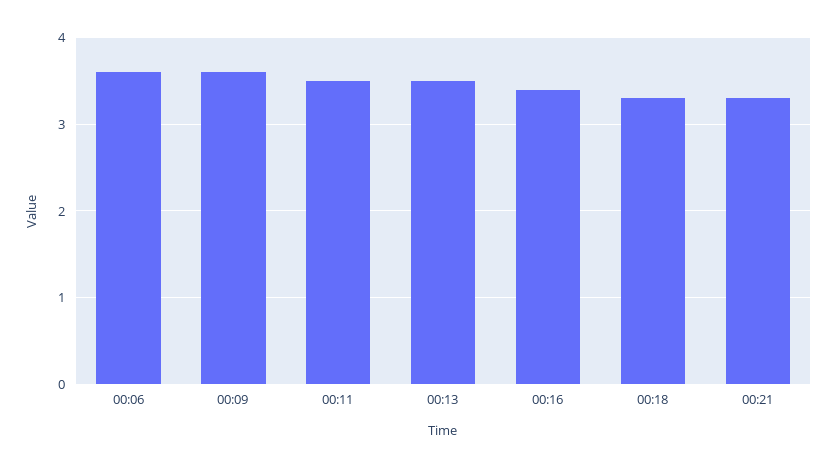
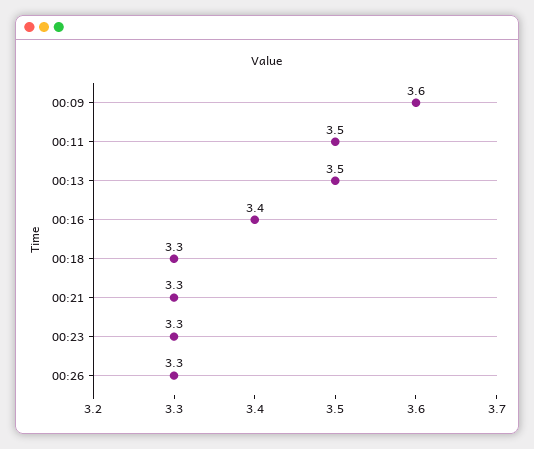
00:06: 3.6 -> none
00:23: none -> 3.3
00:26: none -> 3.3

